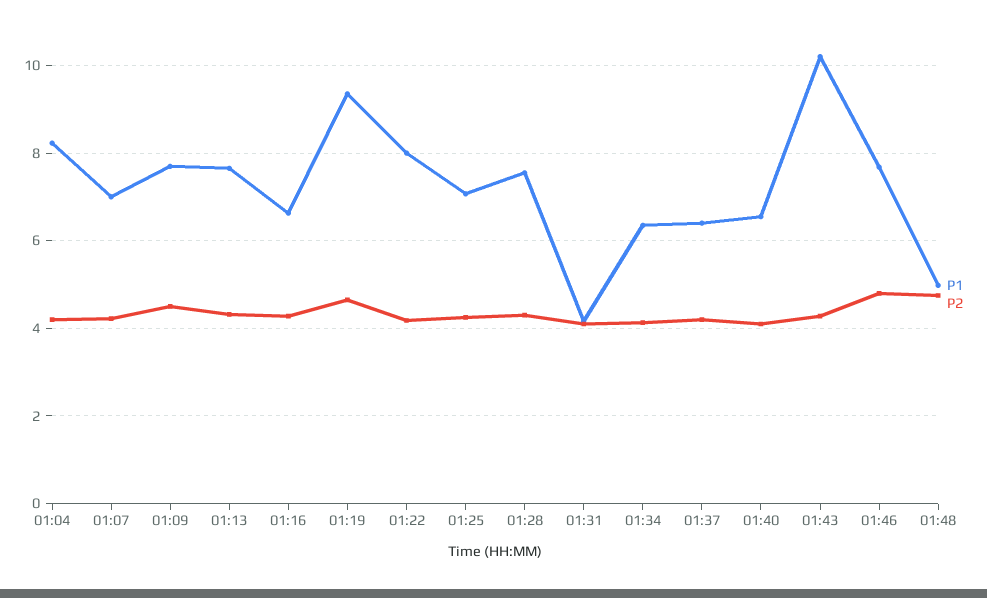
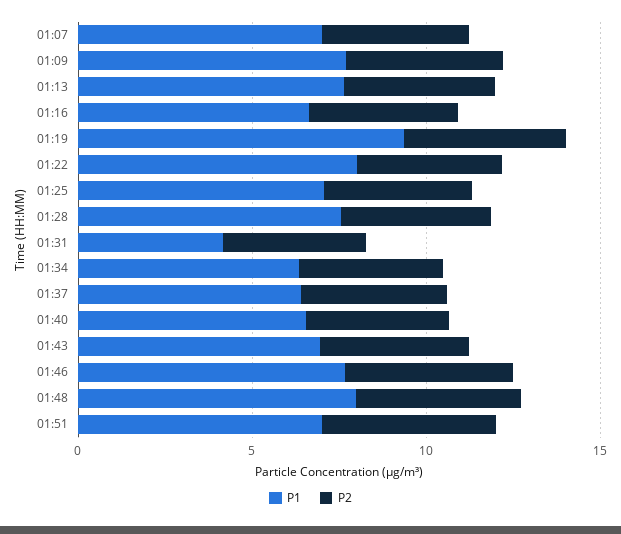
P1, 01:04: 8.2 -> none
P2, 01:04: 4.2 -> none
P1, 01:43: 10.2 -> 7
P1, 01:48: 5 -> 8
P1, 01:51: none -> 7
P2, 01:51: none -> 5

